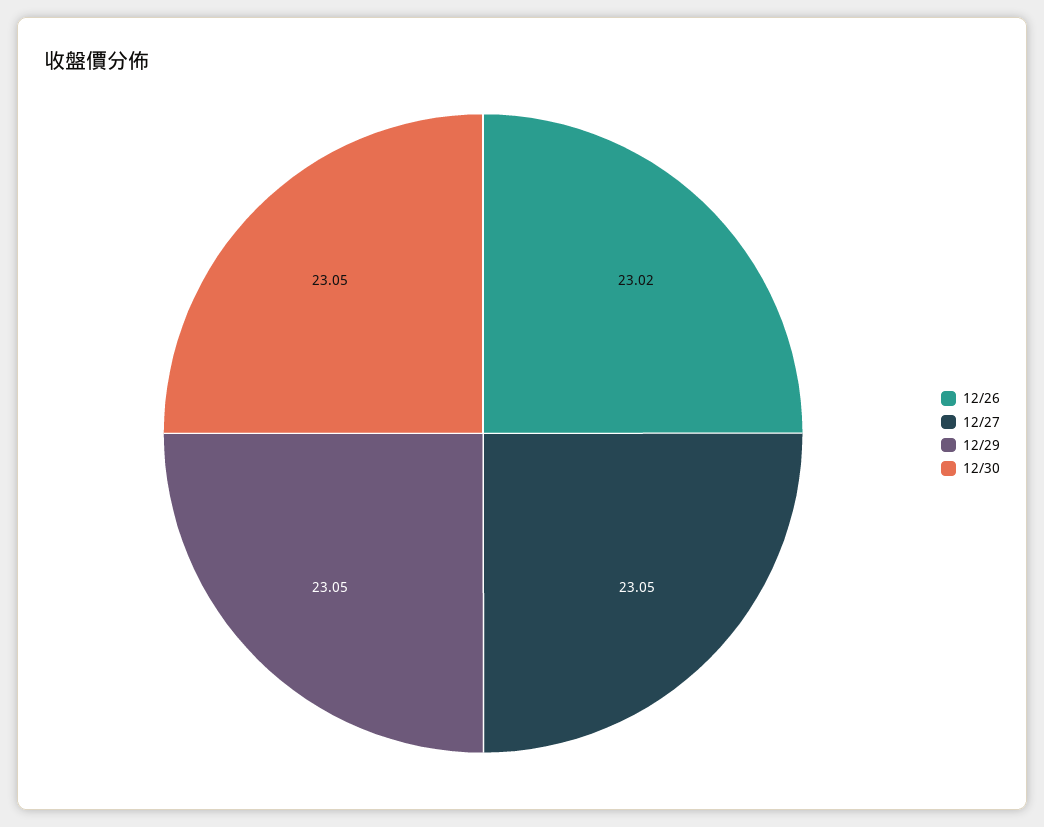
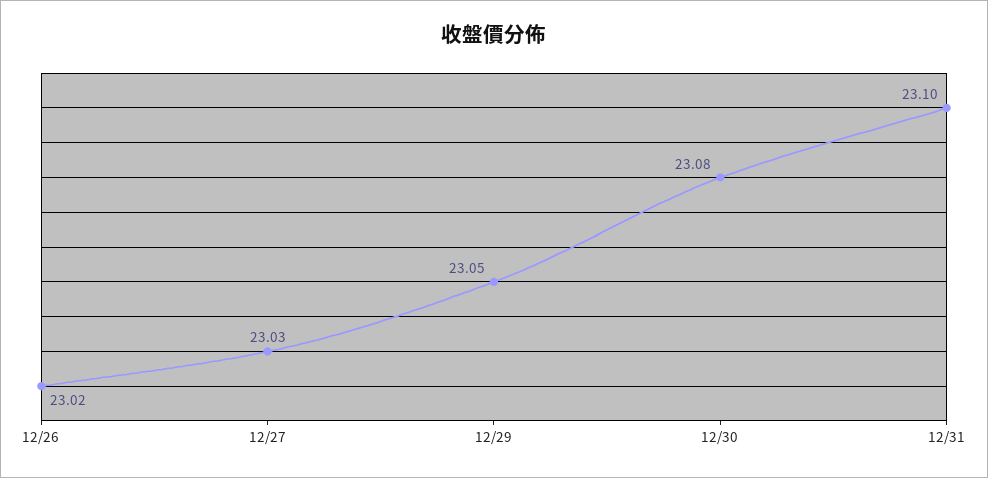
12/27: 23.05 -> 23.03
12/30: 23.05 -> 23.08
12/31: none -> 23.1

